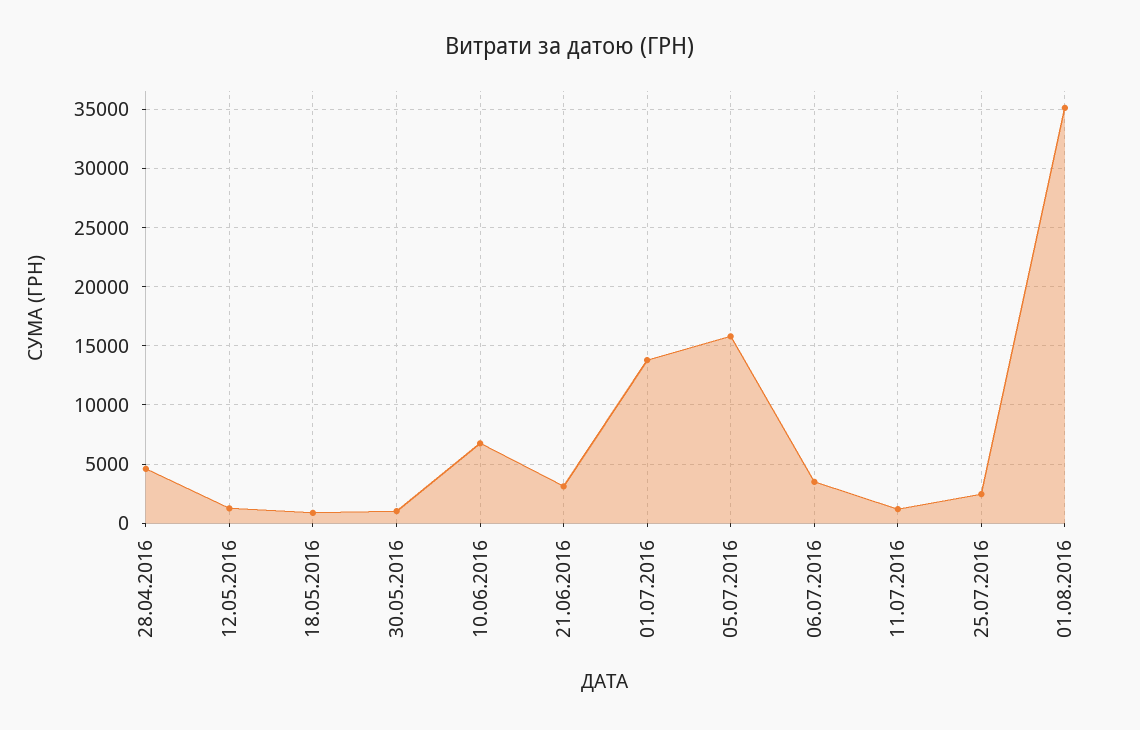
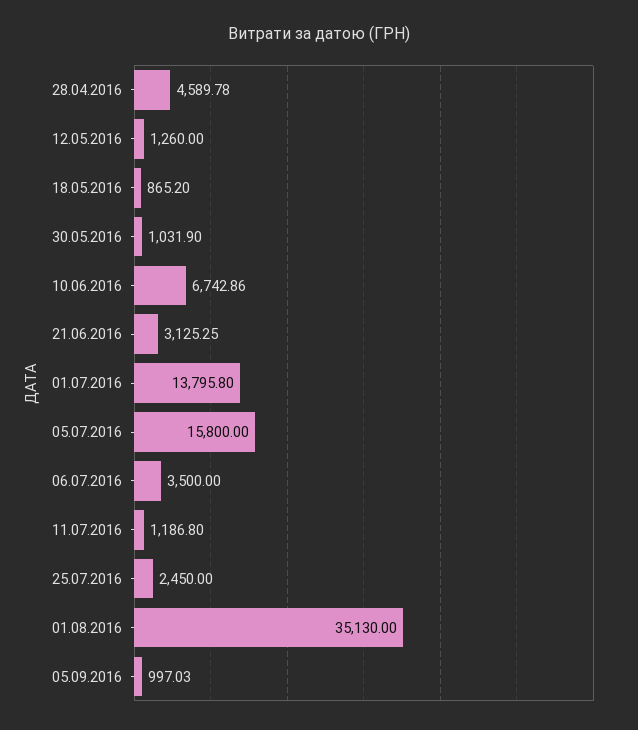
05.09.2016: none -> 997.03

